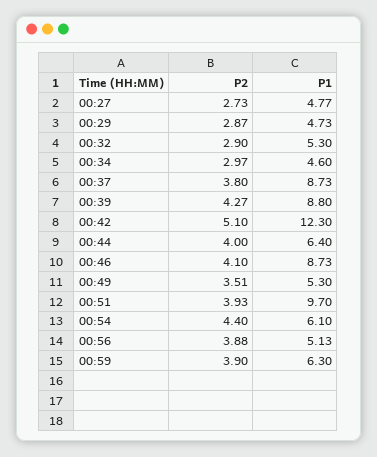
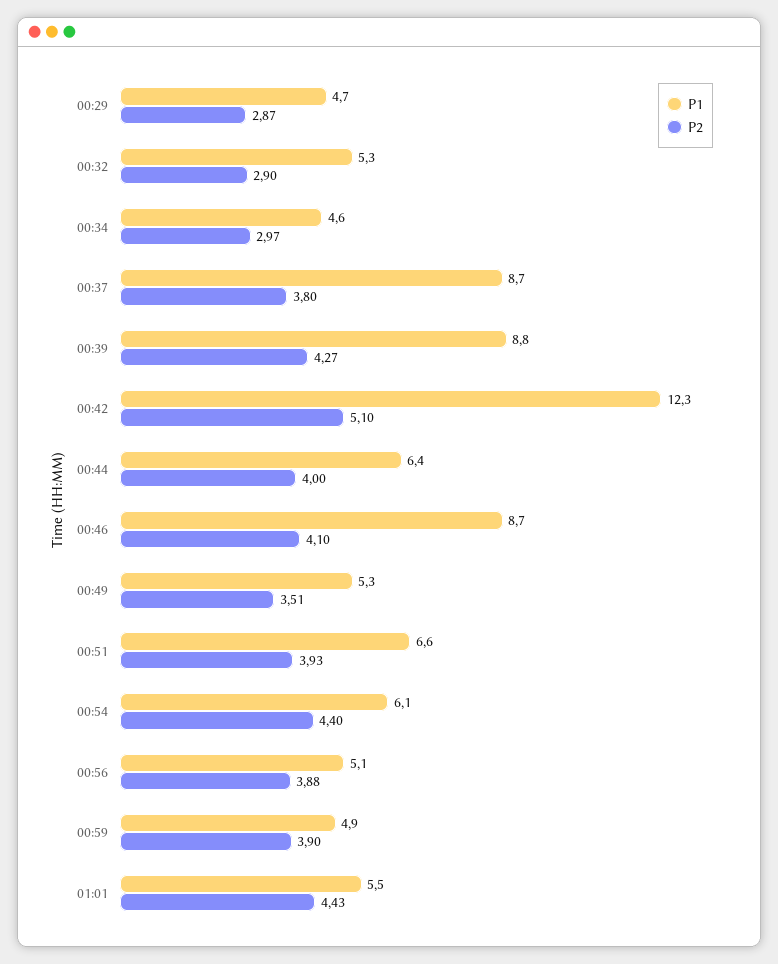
P2, 00:27: 2.73 -> none
P1, 00:27: 4.77 -> none
P1, 00:51: 9.7 -> 6.6
P1, 00:59: 6.3 -> 4.9
P1, 01:01: none -> 5.5
P2, 01:01: none -> 4.43

